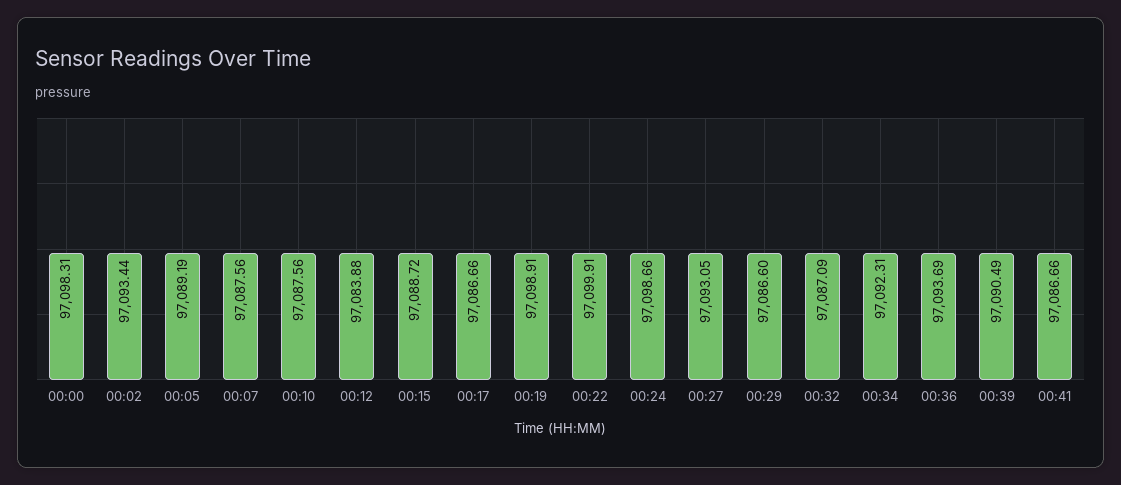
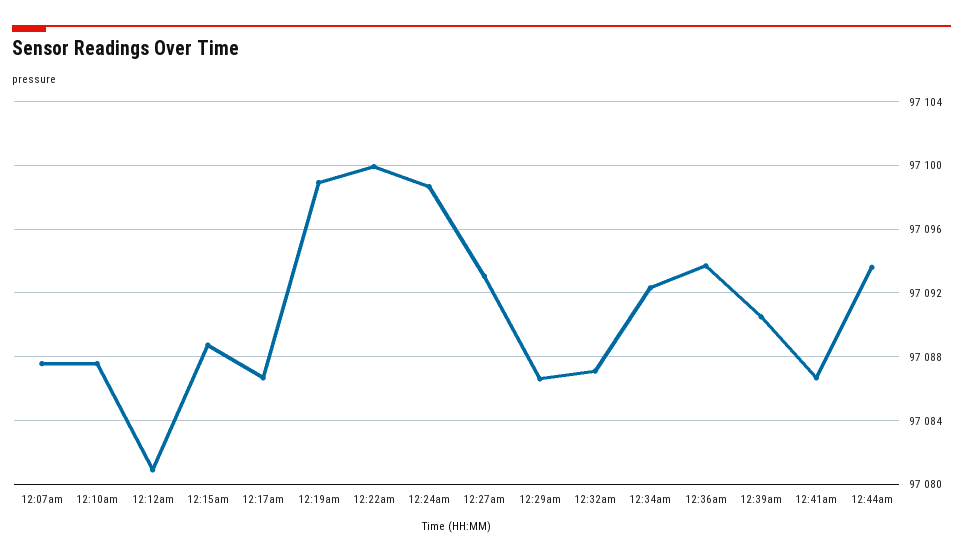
00:00: 97098.31 -> none
00:02: 97093.44 -> none
00:05: 97089.19 -> none
00:12: 97083.88 -> 97081
12:44am: none -> 97093.5

